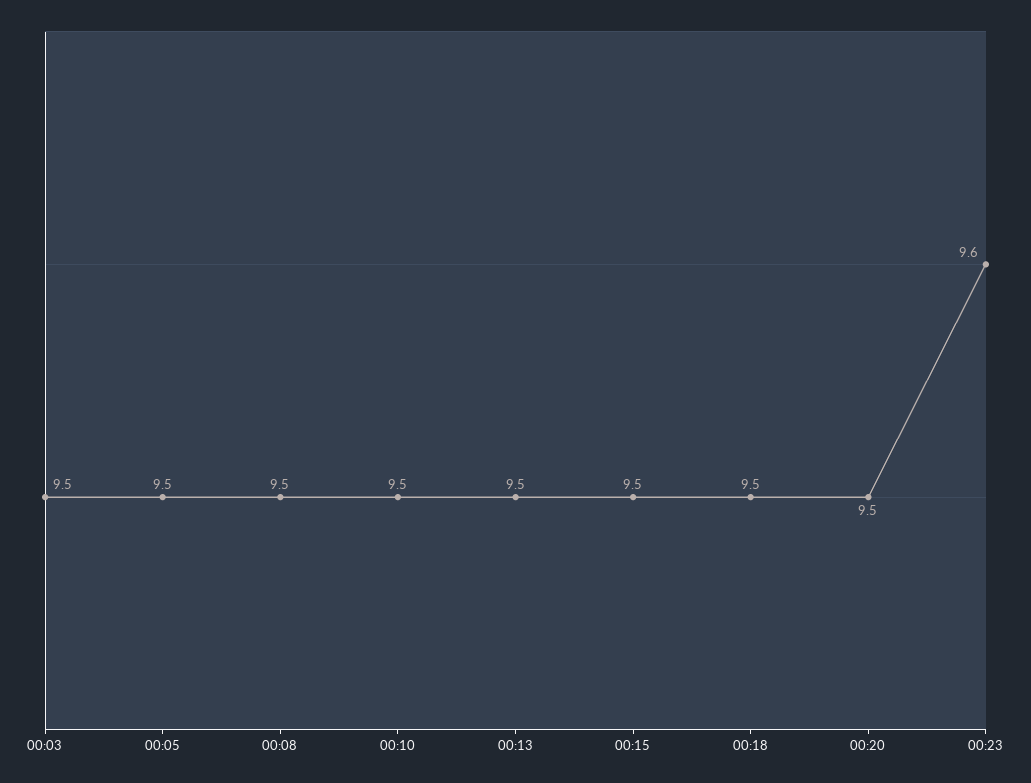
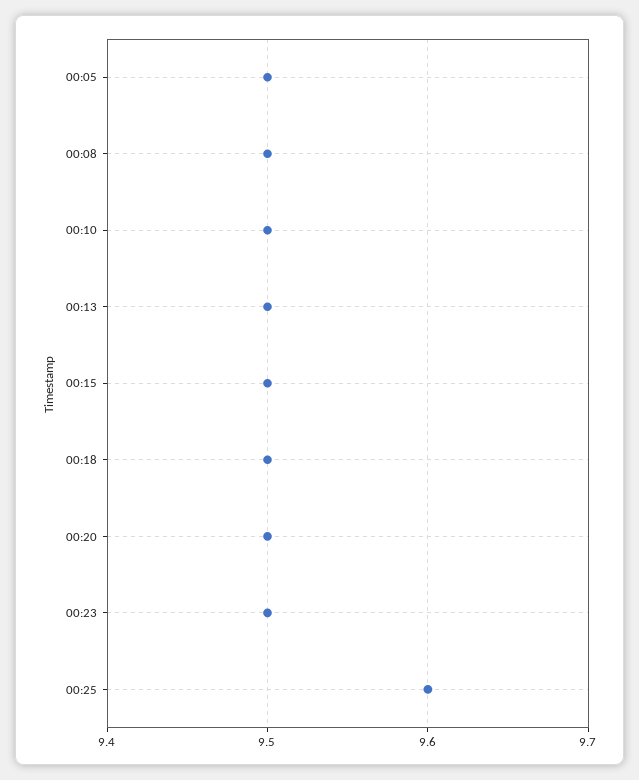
00:03: 9.5 -> none
00:23: 9.6 -> 9.5
00:25: none -> 9.6

